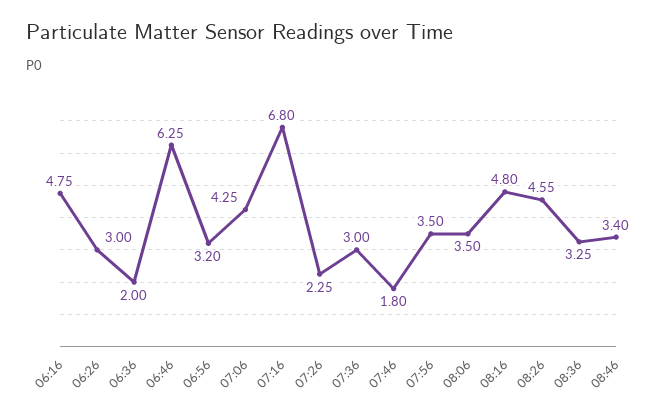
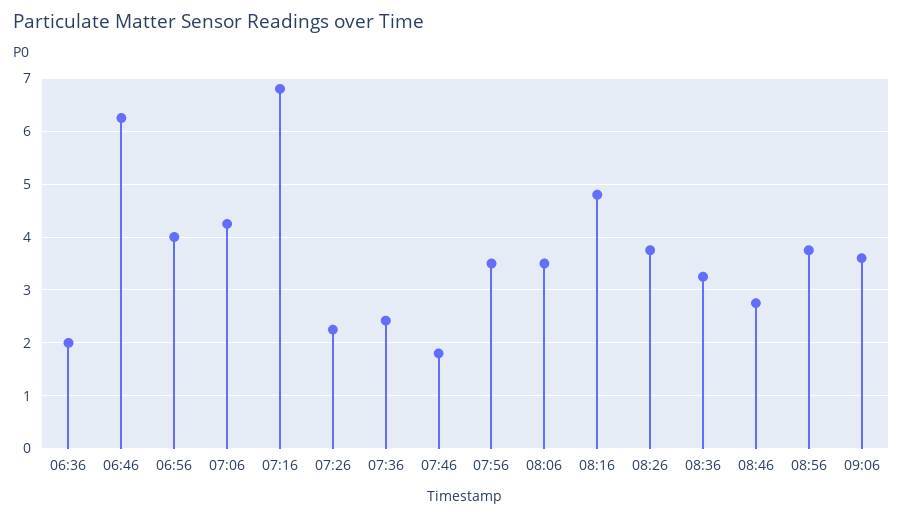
06:16: 4.75 -> none
06:26: 3 -> none
06:56: 3.2 -> 4
07:36: 3 -> 2.4
08:26: 4.55 -> 3.8
08:46: 3.4 -> 2.8
08:56: none -> 3.8
09:06: none -> 3.6

